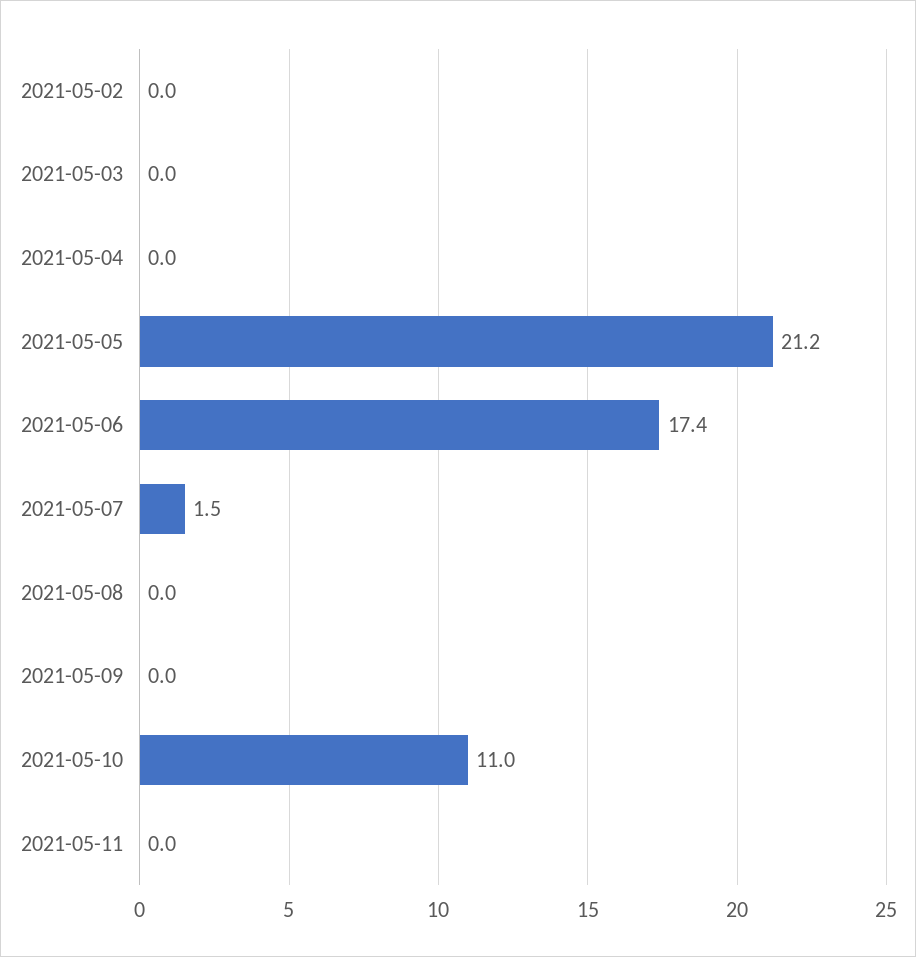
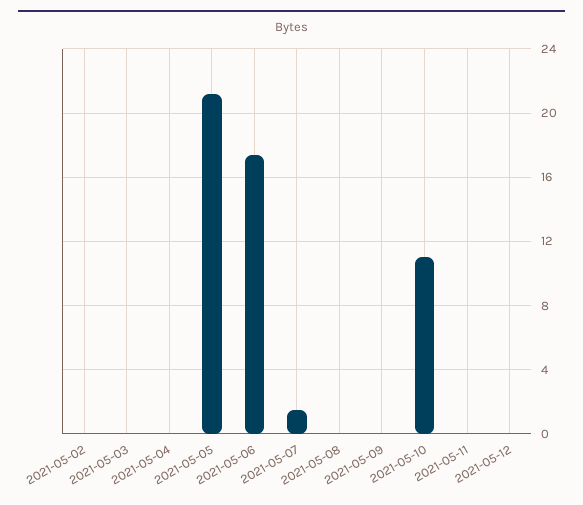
2021-05-12: none -> 0

